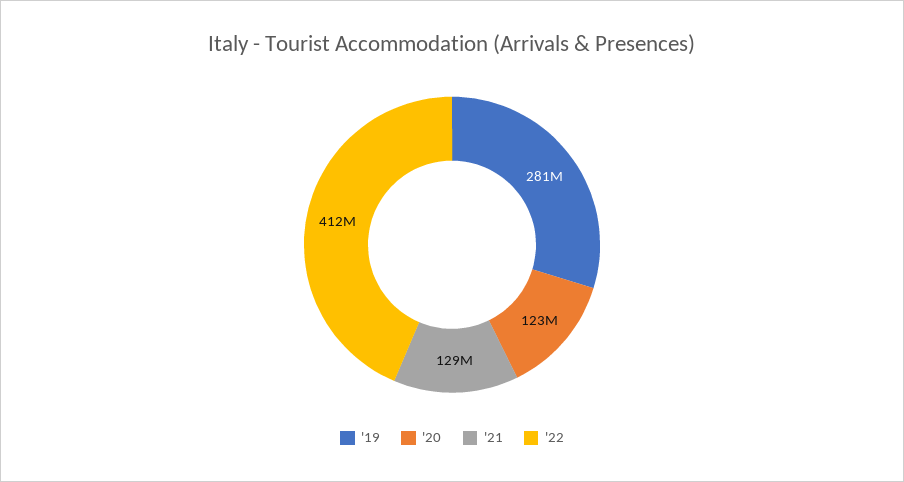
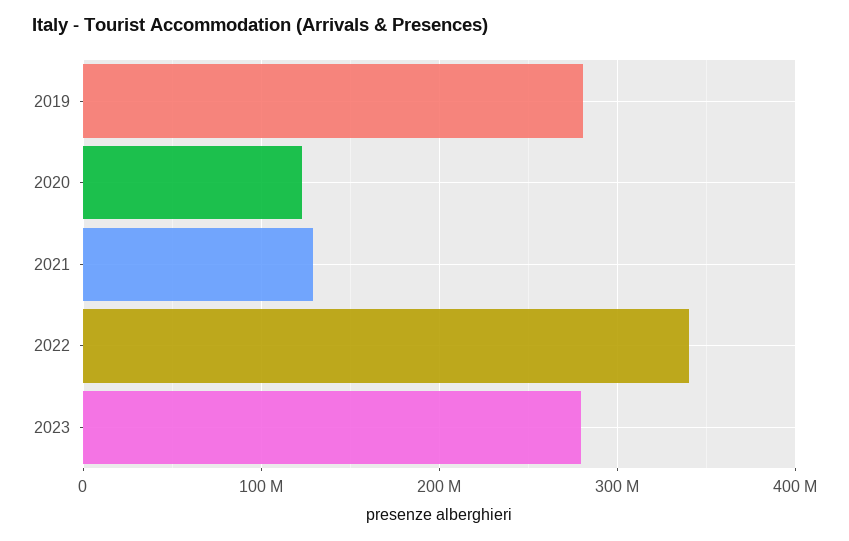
'22: 412000000 -> 340000000
2023: none -> 280000000

